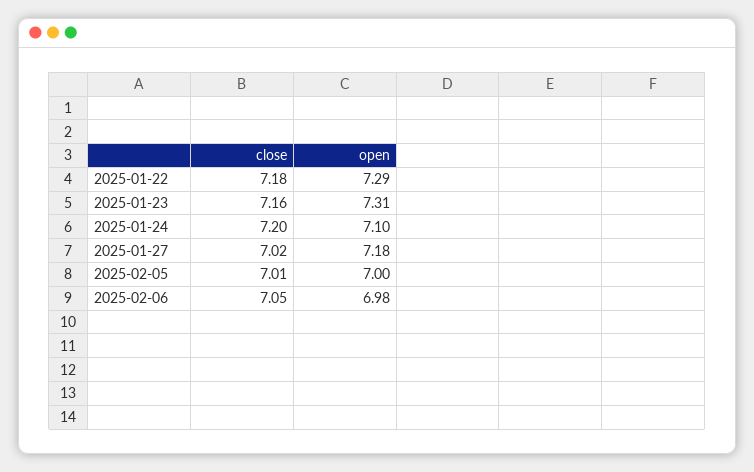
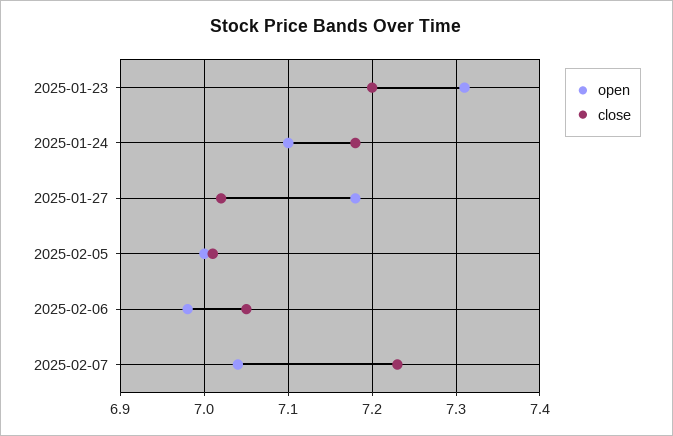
close, 2025-01-22: 7.18 -> none
open, 2025-01-22: 7.29 -> none
close, 2025-01-23: 7.16 -> 7.2
close, 2025-01-24: 7.2 -> 7.18
open, 2025-02-07: none -> 7.04
close, 2025-02-07: none -> 7.23

